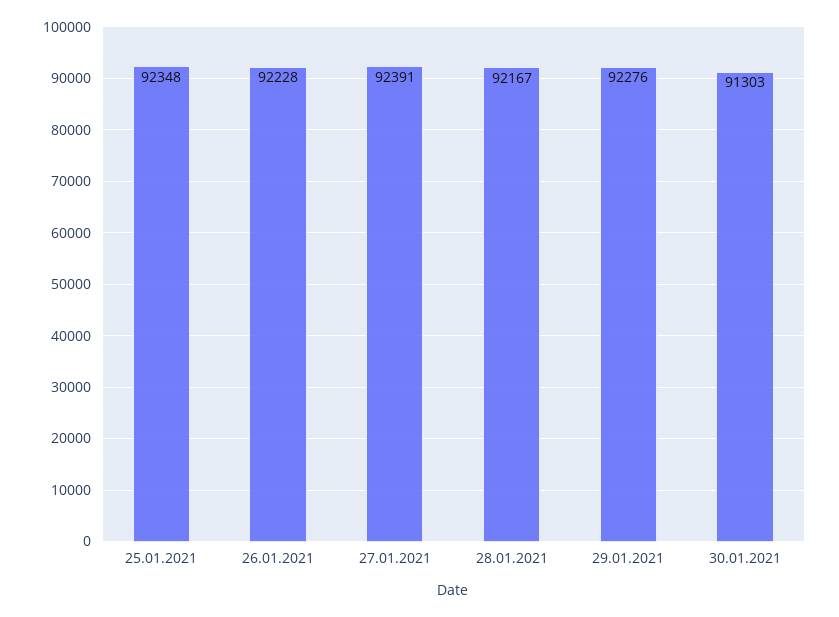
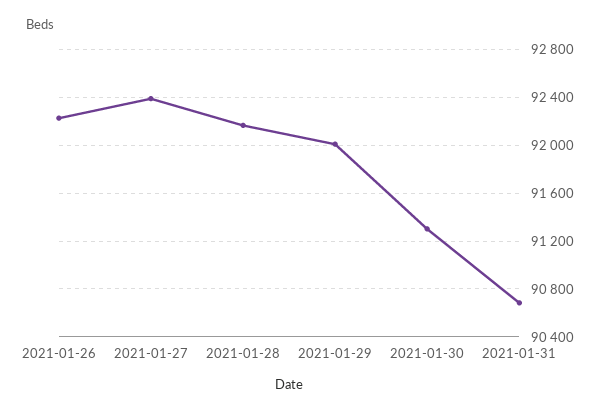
25.01.2021: 92348 -> none
29.01.2021: 92276 -> 92000
2021-01-31: none -> 90700

